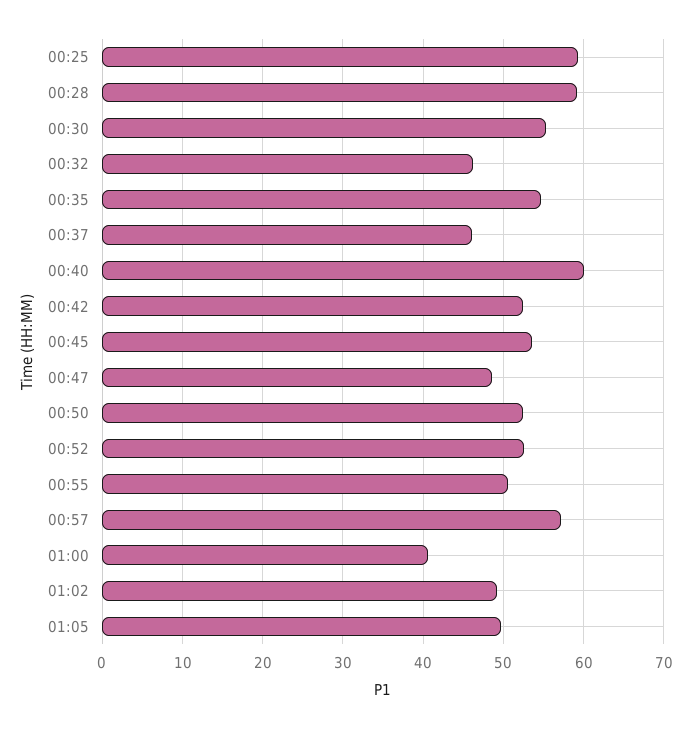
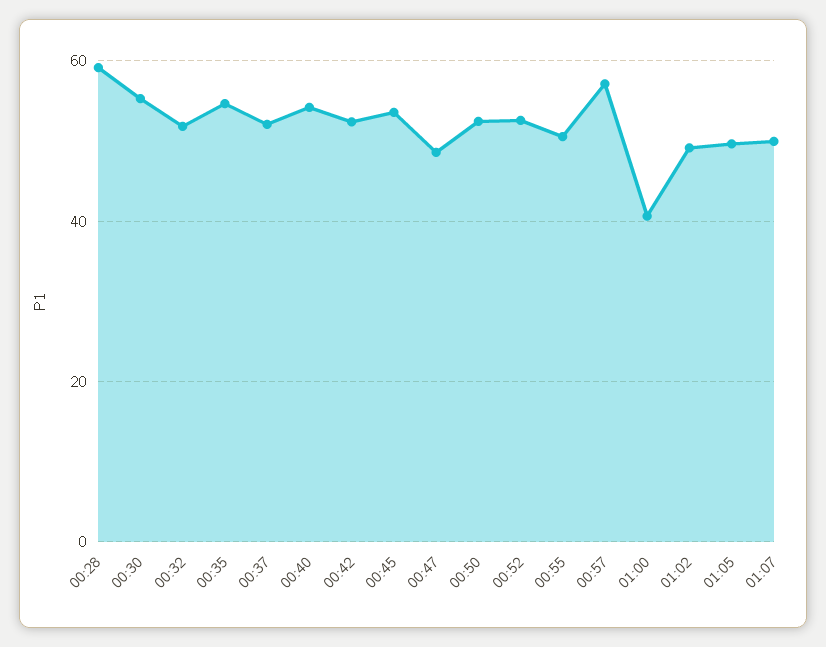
00:25: 59 -> none
00:32: 46 -> 52
00:37: 46 -> 52
00:40: 60 -> 54
01:07: none -> 50

